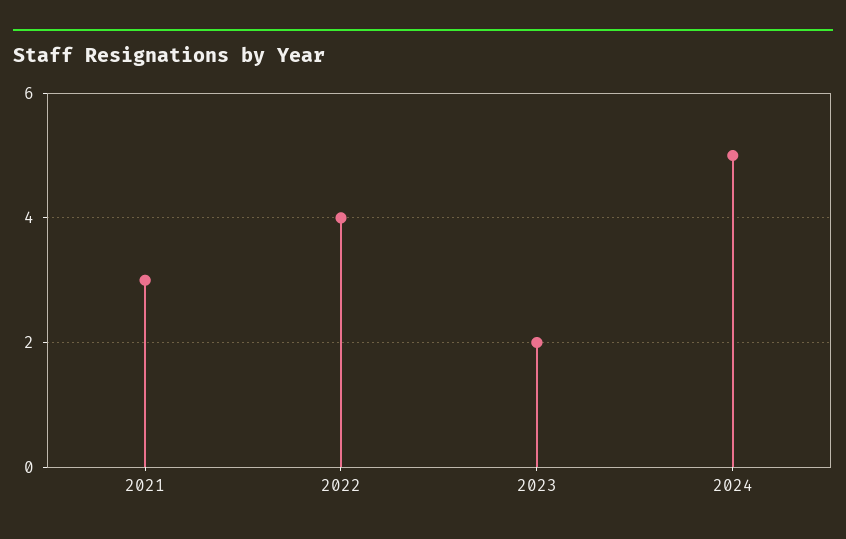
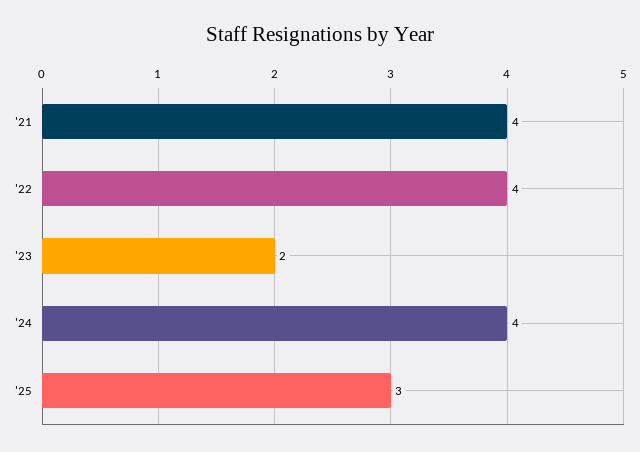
2021: 3 -> 4
2024: 5 -> 4
'25: none -> 3

